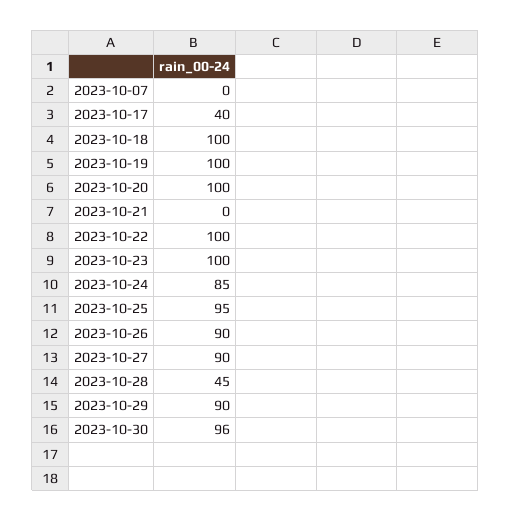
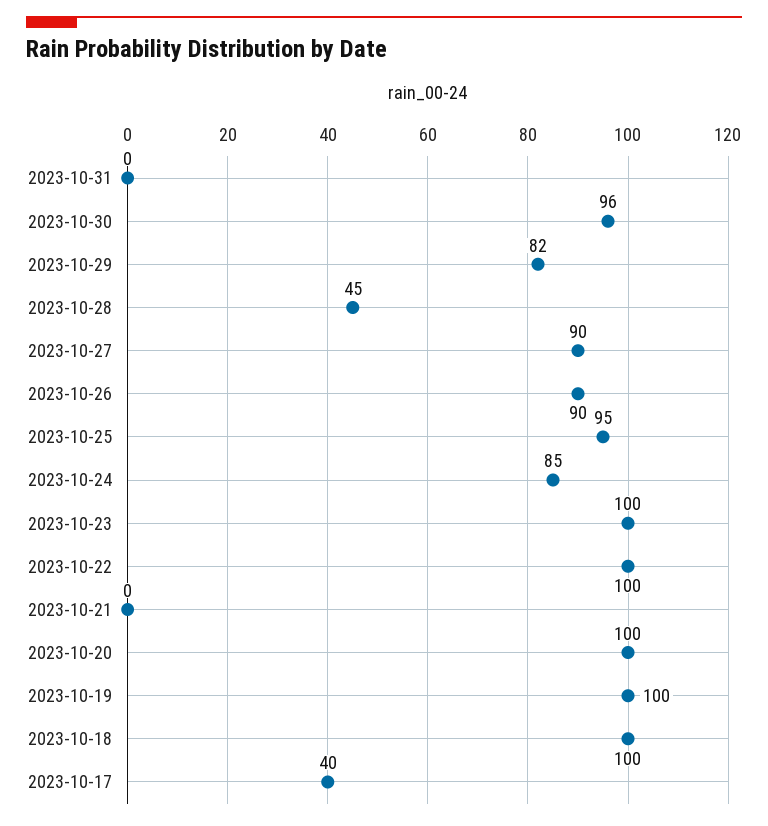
2023-10-07: 0 -> none
2023-10-29: 90 -> 82
2023-10-31: none -> 0

